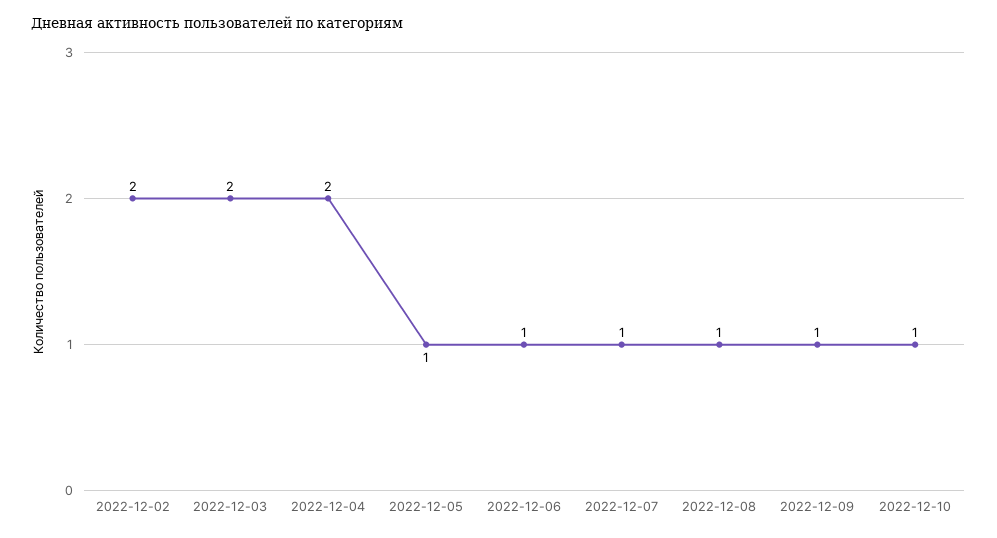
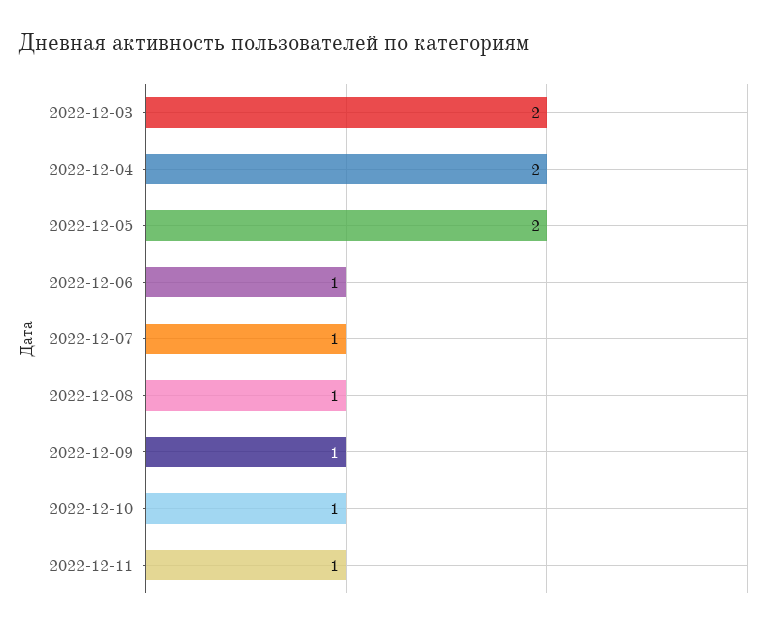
2022-12-02: 2 -> none
2022-12-05: 1 -> 2
2022-12-11: none -> 1

